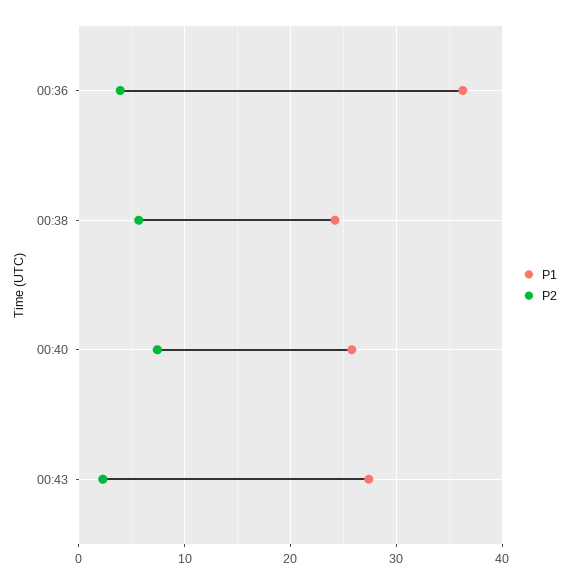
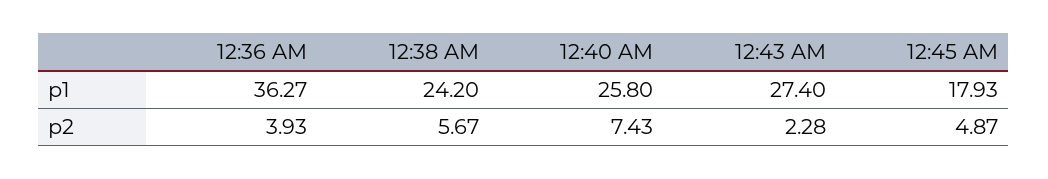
P1, 12:45 AM: none -> 17.93
P2, 12:45 AM: none -> 4.87

